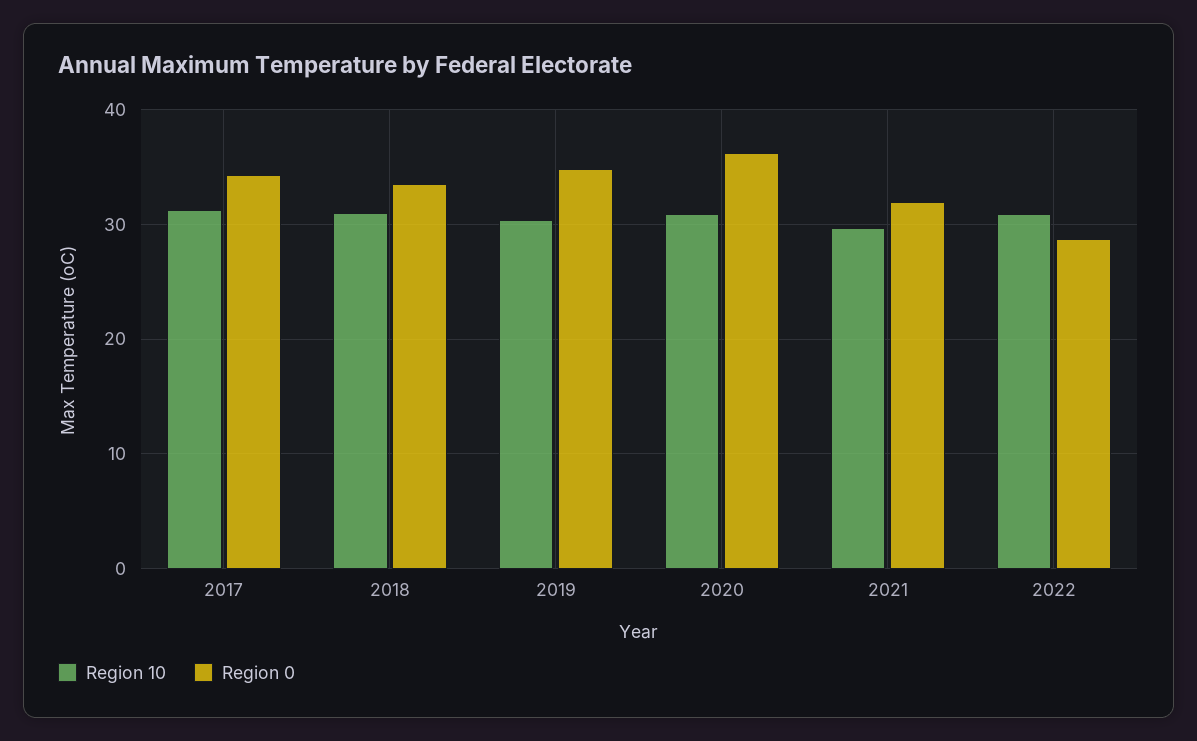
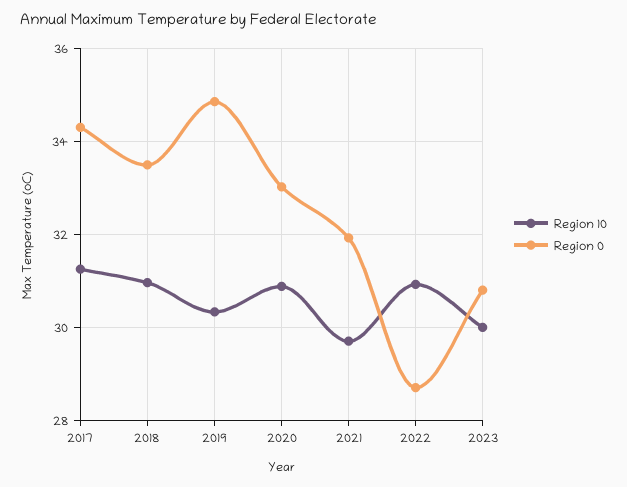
Region 0, 2020: 36 -> 33
Region 10, 2023: none -> 30
Region 0, 2023: none -> 30.8

